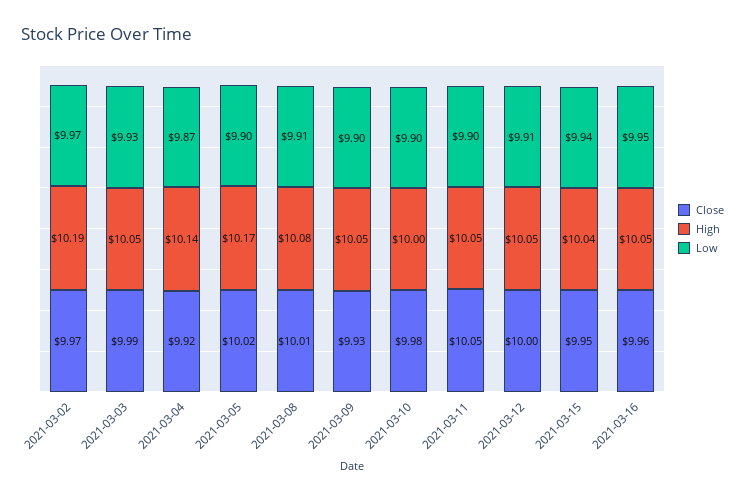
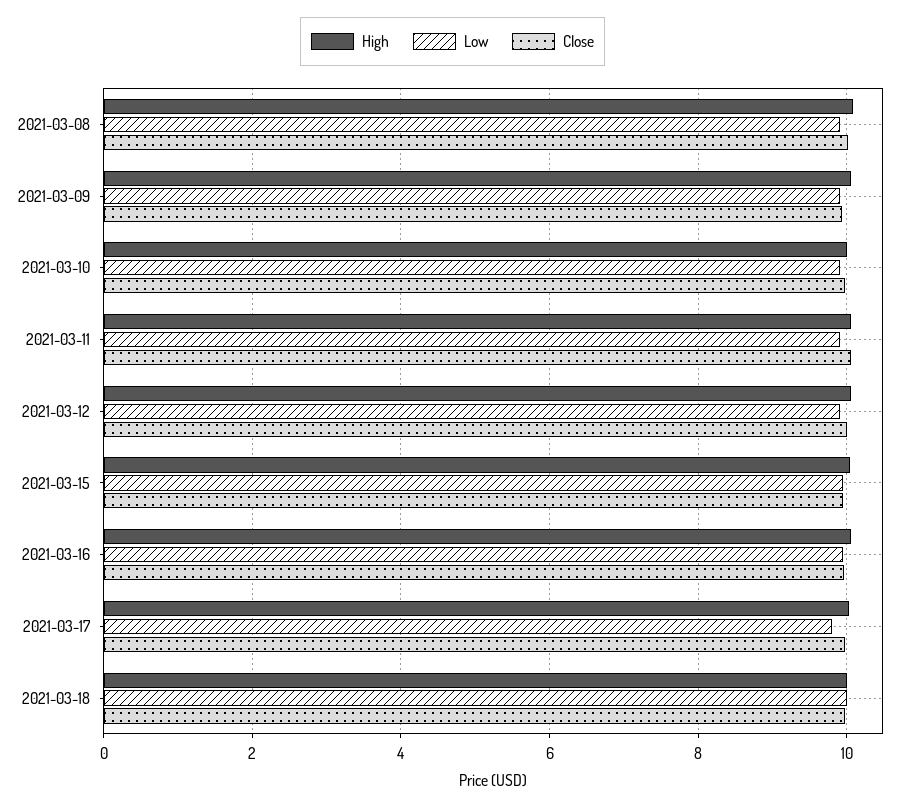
Close, 2021-03-02: 9.97 -> none
High, 2021-03-02: 10.19 -> none
Low, 2021-03-02: 9.97 -> none
Close, 2021-03-03: 9.99 -> none
High, 2021-03-03: 10.05 -> none
Low, 2021-03-03: 9.93 -> none
Close, 2021-03-04: 9.92 -> none
High, 2021-03-04: 10.14 -> none
Low, 2021-03-04: 9.87 -> none
Close, 2021-03-05: 10.02 -> none
High, 2021-03-05: 10.17 -> none
Low, 2021-03-05: 9.9 -> none
High, 2021-03-17: none -> 10
Low, 2021-03-17: none -> 9.8
Close, 2021-03-17: none -> 10
High, 2021-03-18: none -> 10
Low, 2021-03-18: none -> 10
Close, 2021-03-18: none -> 10

